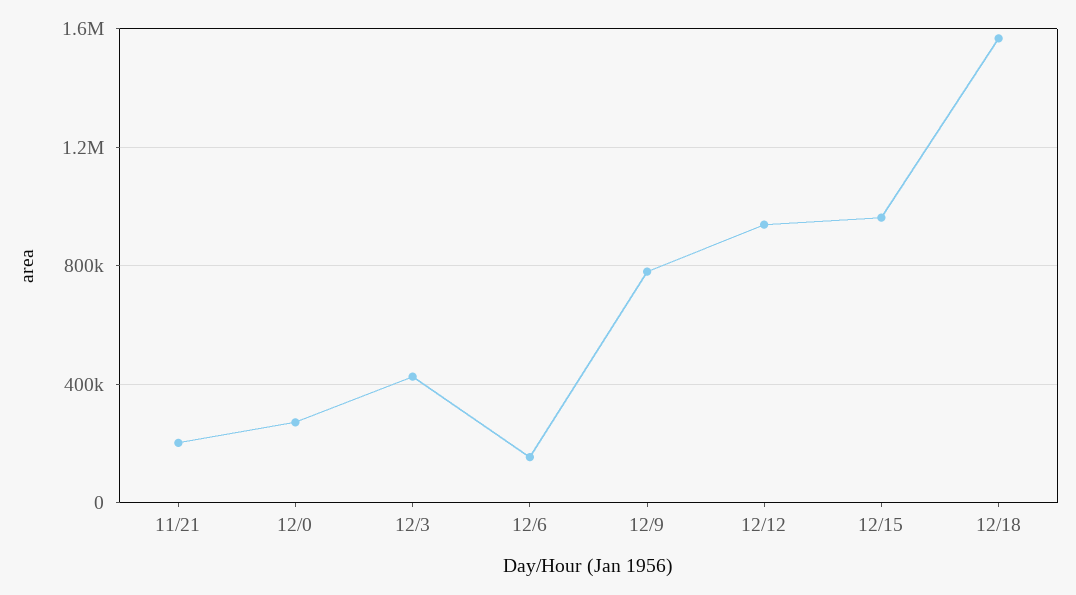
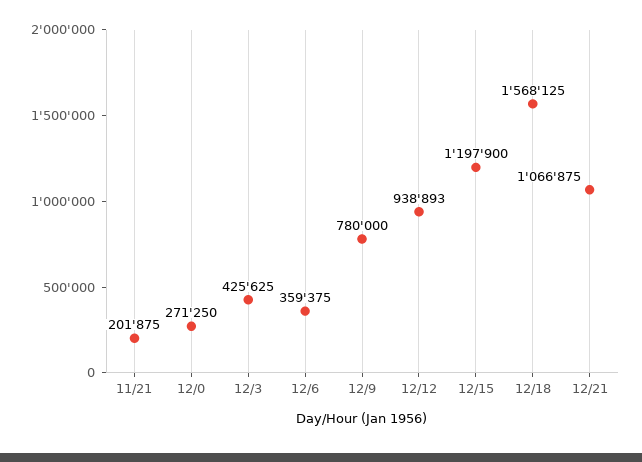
12/6: 150000 -> 359375
12/15: 950000 -> 1197900
12/21: none -> 1066875

